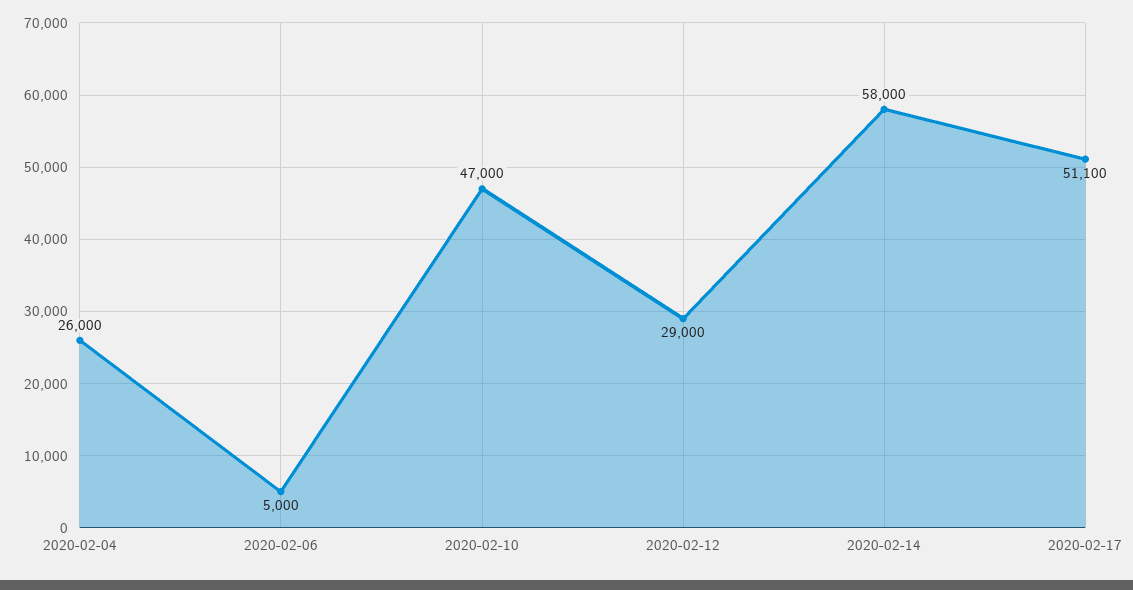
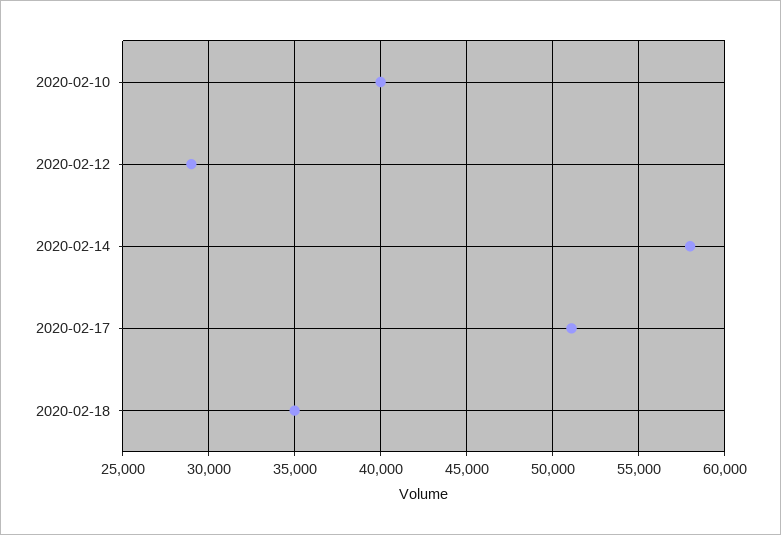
2020-02-04: 26000 -> none
2020-02-06: 5000 -> none
2020-02-10: 47000 -> 40000
2020-02-18: none -> 35000

